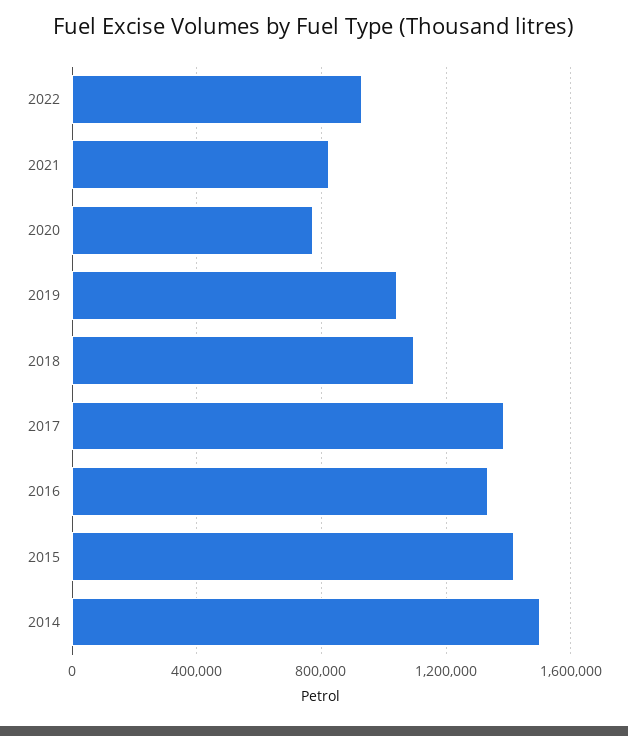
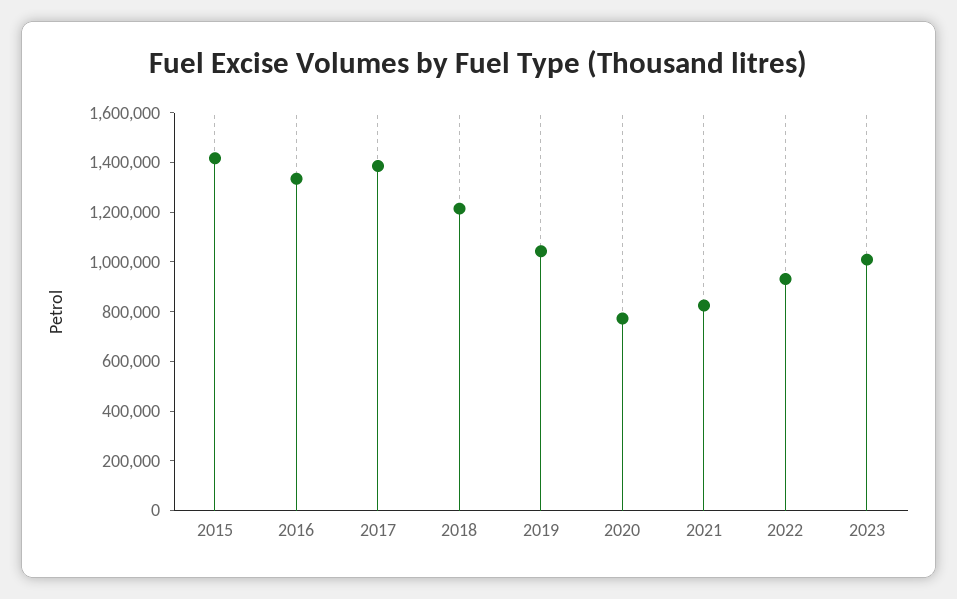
2018: 1100000 -> 1200000
2014: 1500000 -> none
2023: none -> 1000000

